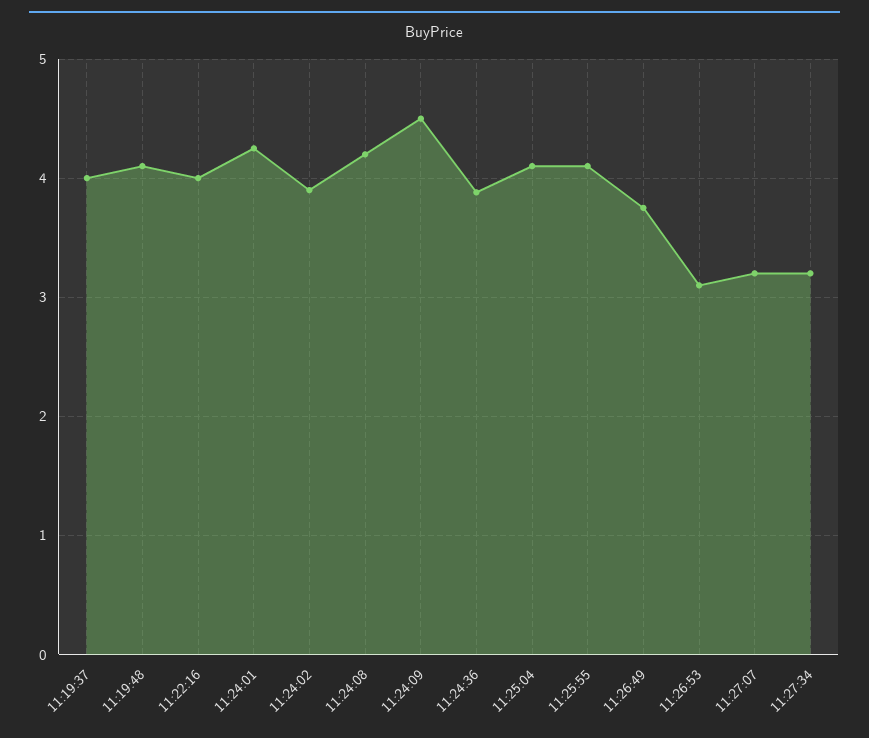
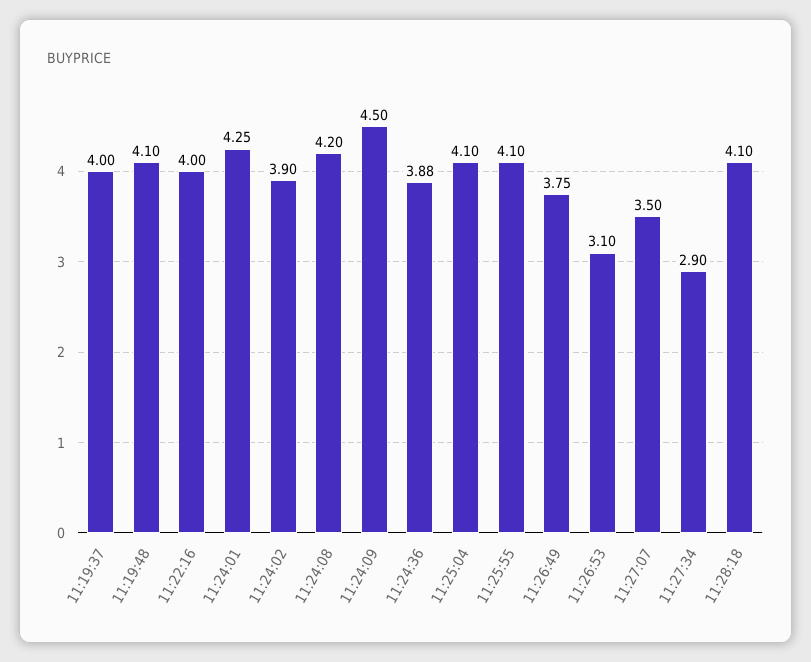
11:27:07: 3.2 -> 3.5
11:27:34: 3.2 -> 2.9
11:28:18: none -> 4.1

